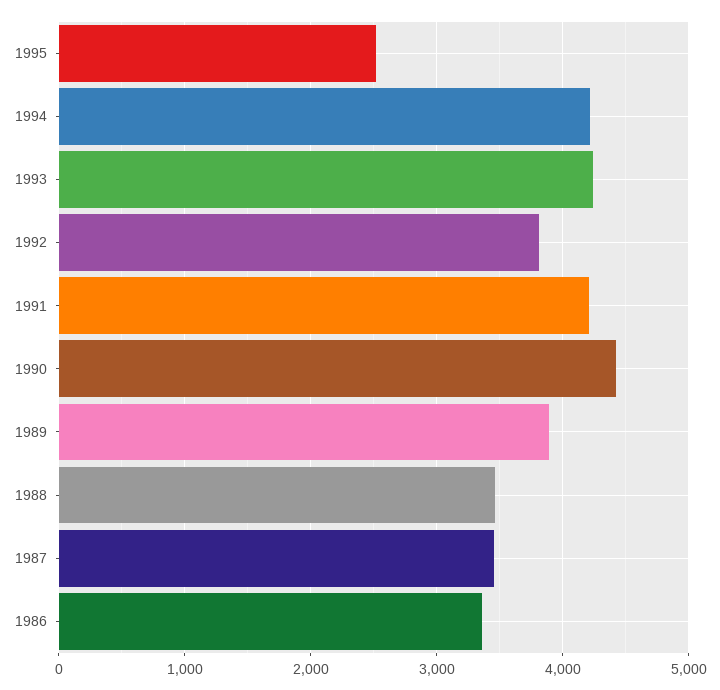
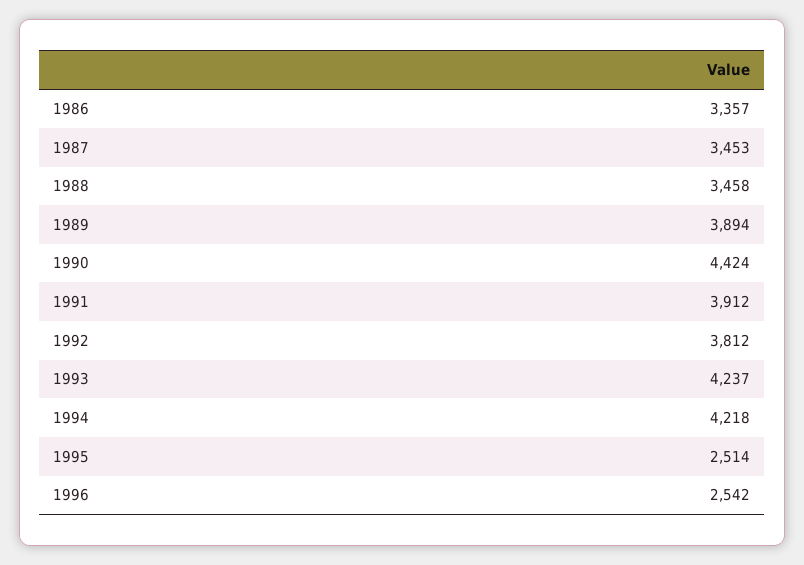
1991: 4200 -> 3912
1996: none -> 2542

